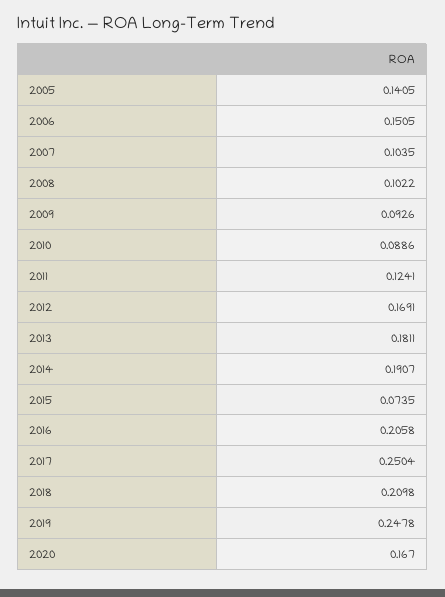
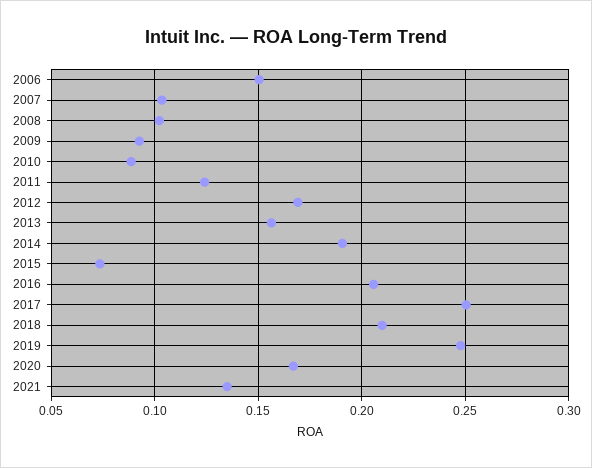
2005: 0.1405 -> none
2013: 0.1811 -> 0.155
2021: none -> 0.135

